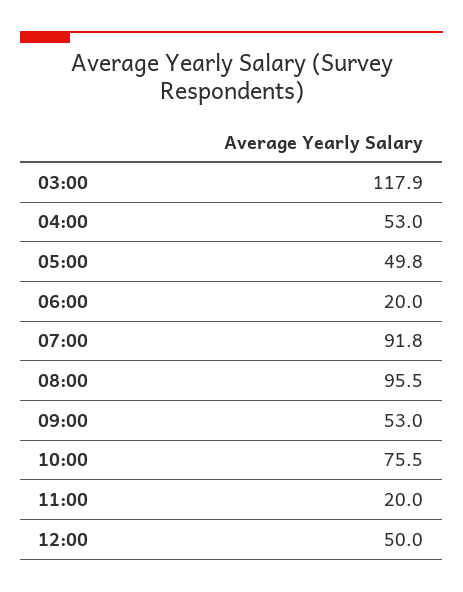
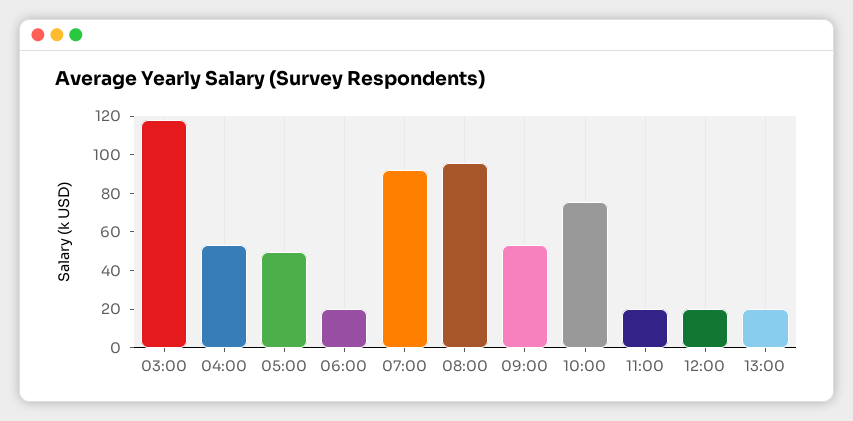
12:00: 50 -> 20
13:00: none -> 20

